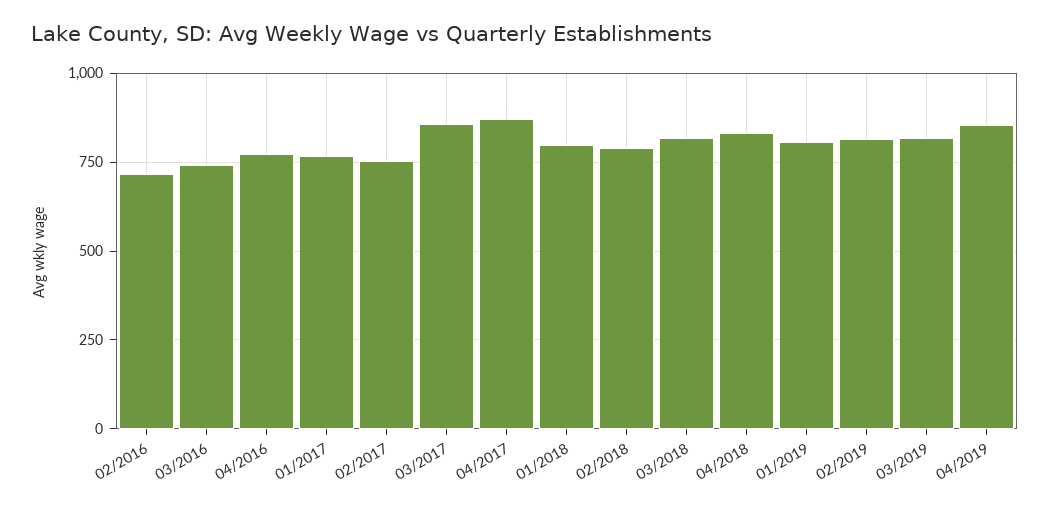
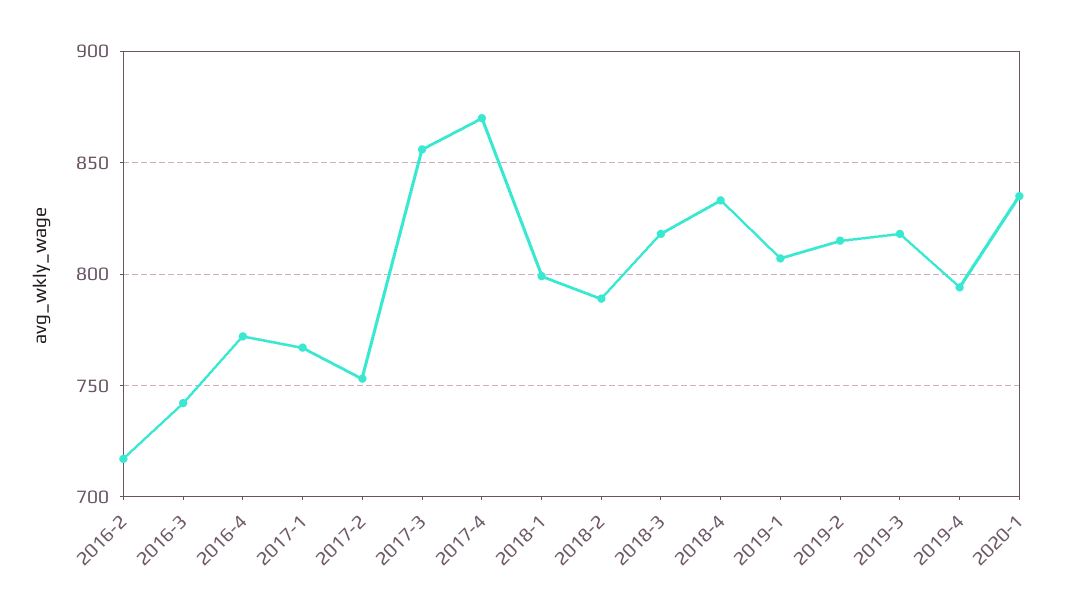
04/2019: 850 -> 795
2020-1: none -> 835

